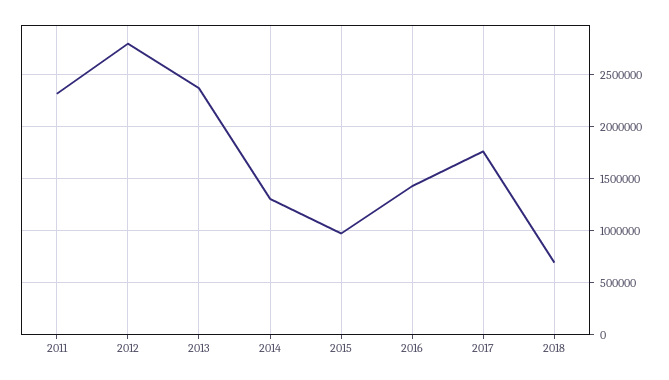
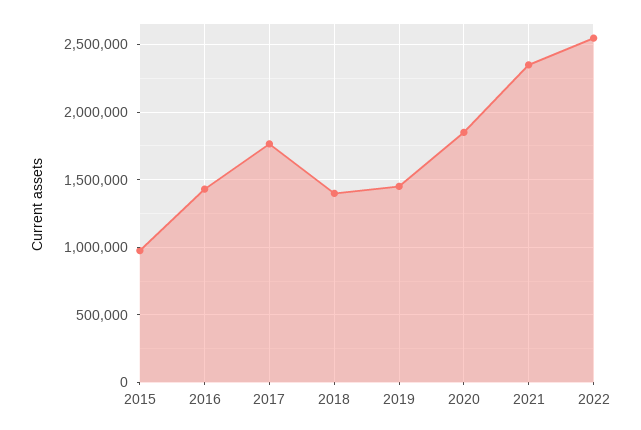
2011: 2300000 -> none
2012: 2800000 -> none
2013: 2400000 -> none
2014: 1300000 -> none
2018: 700000 -> 1400000
2019: none -> 1450000
2020: none -> 1850000
2021: none -> 2350000
2022: none -> 2550000

